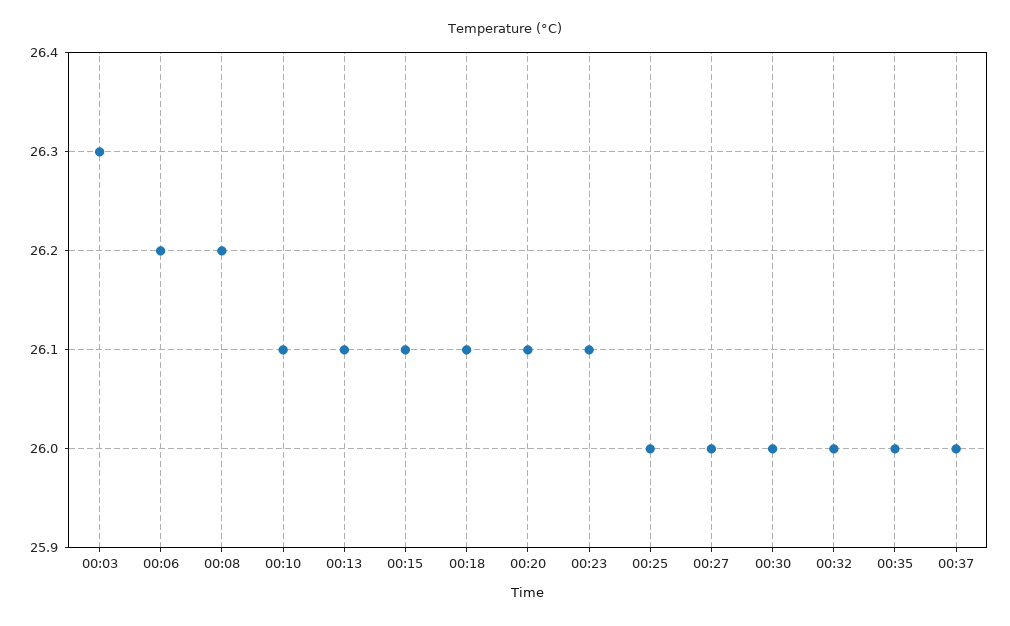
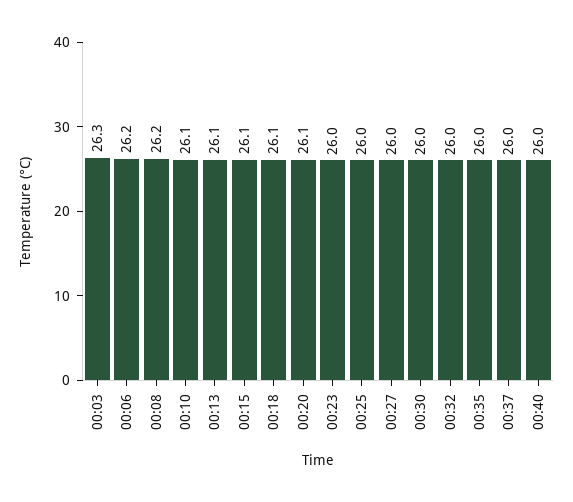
00:23: 26.1 -> 26
00:40: none -> 26

